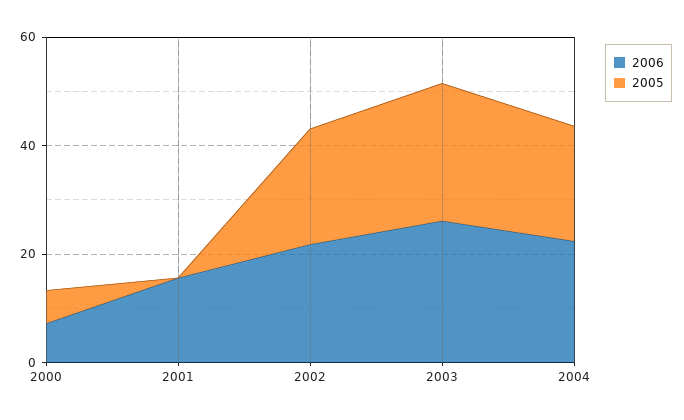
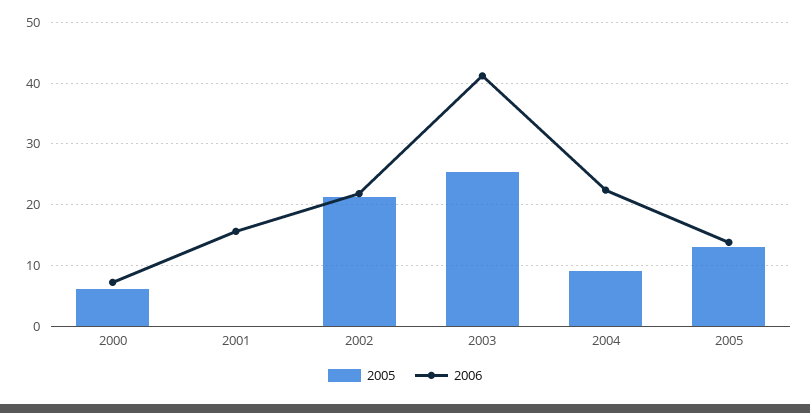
2006, 2003: 25 -> 41
2005, 2004: 20 -> 9
2005, 2005: none -> 13
2006, 2005: none -> 14

